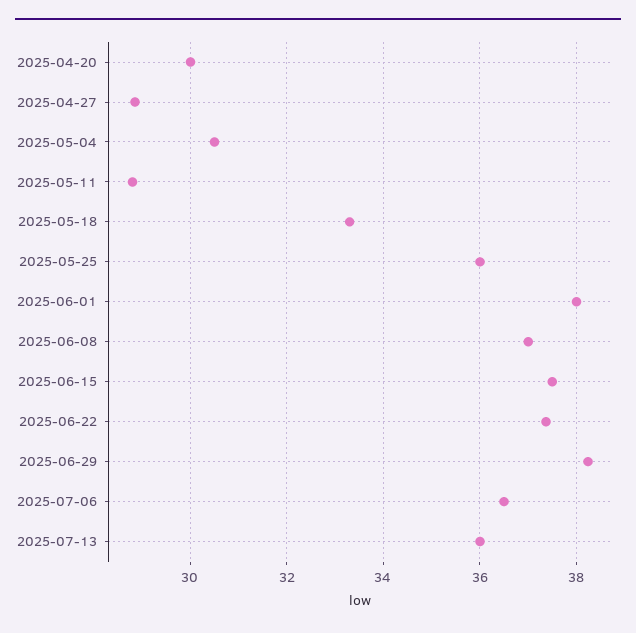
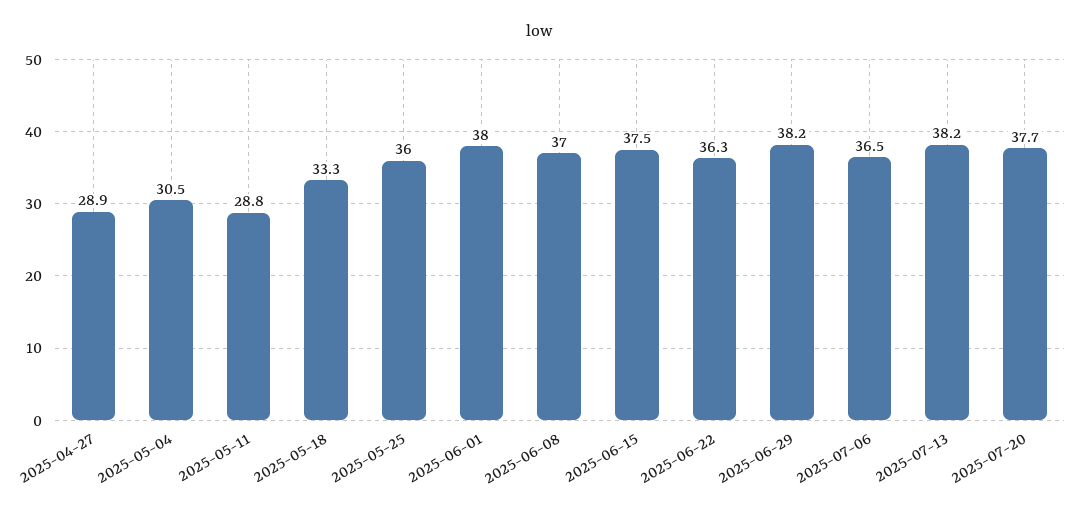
2025-04-20: 30 -> none
2025-06-22: 37.4 -> 36.3
2025-07-13: 36 -> 38.2
2025-07-20: none -> 37.7

